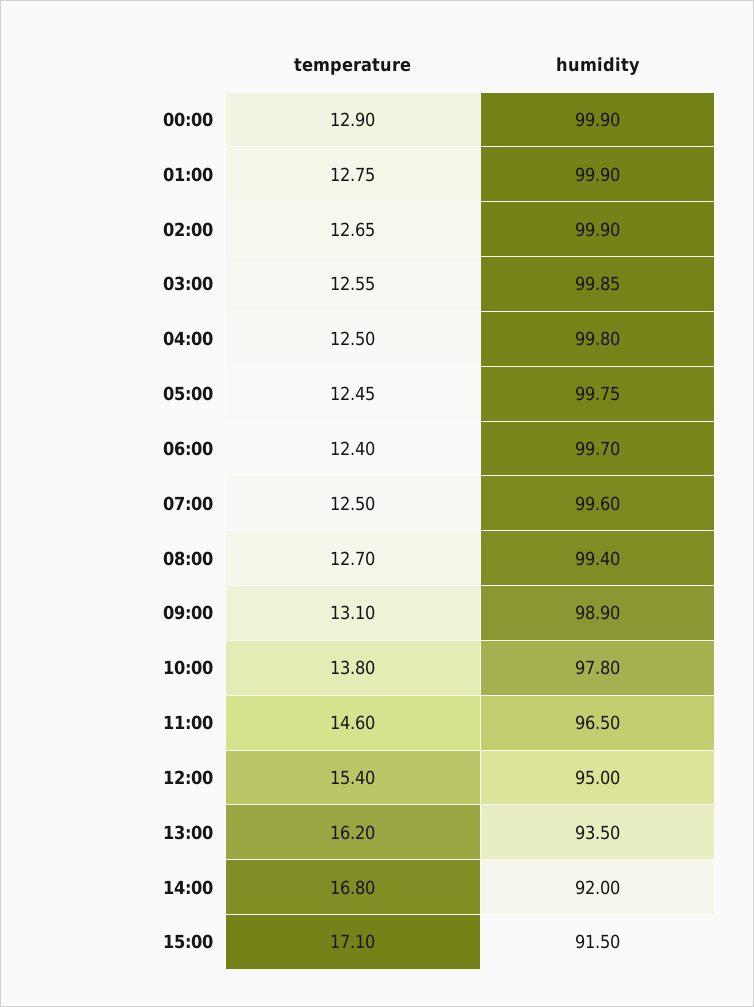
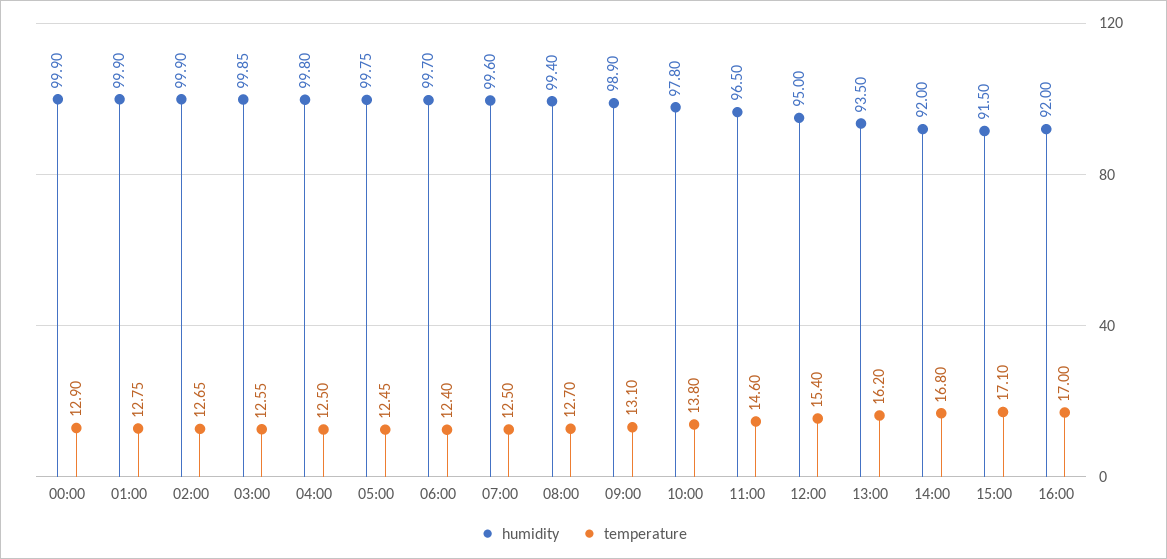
humidity, 16:00: none -> 92
temperature, 16:00: none -> 17

